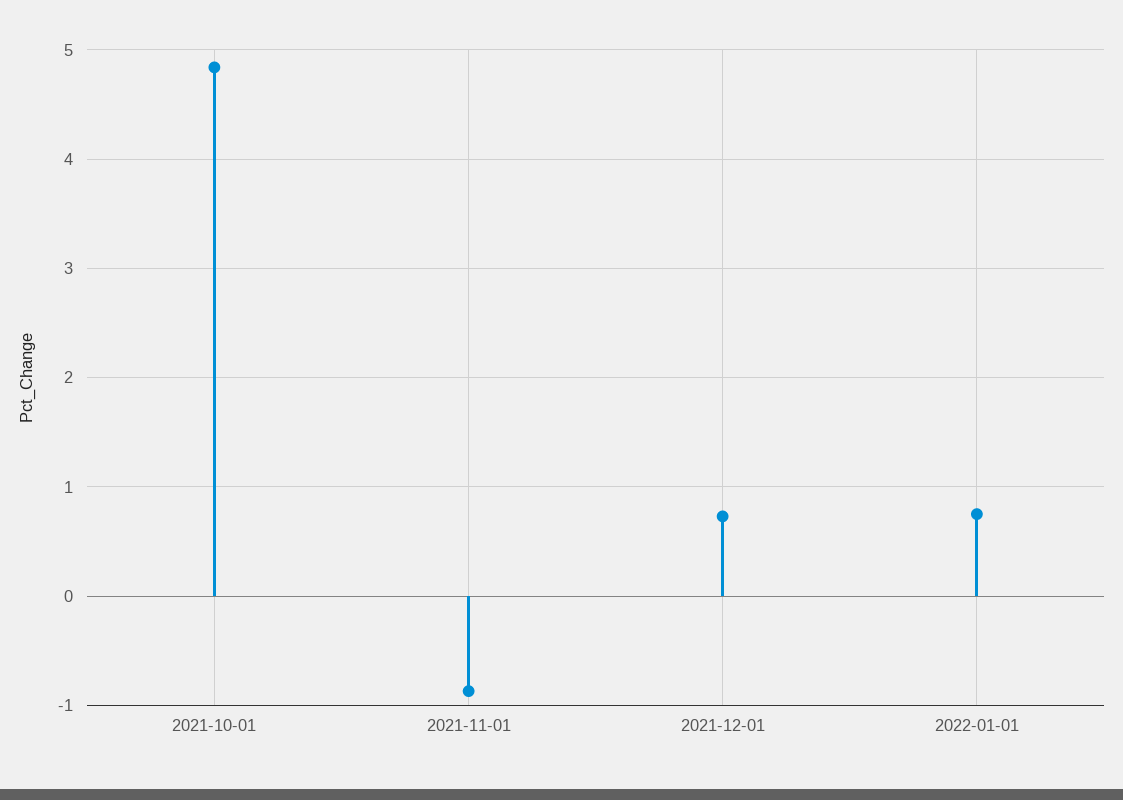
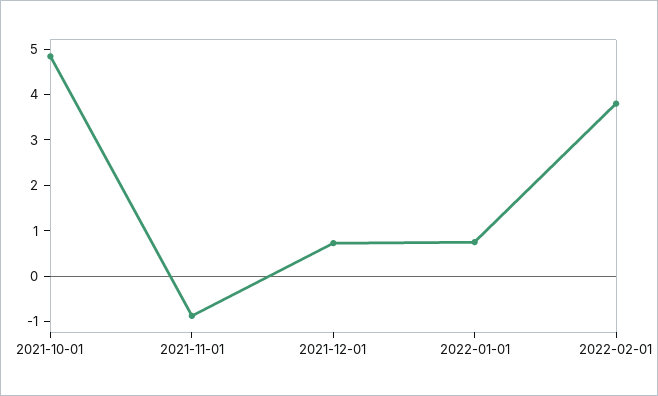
2022-02-01: none -> 3.8

